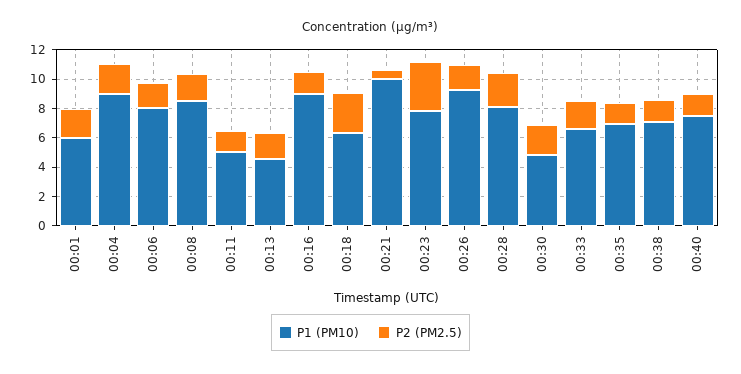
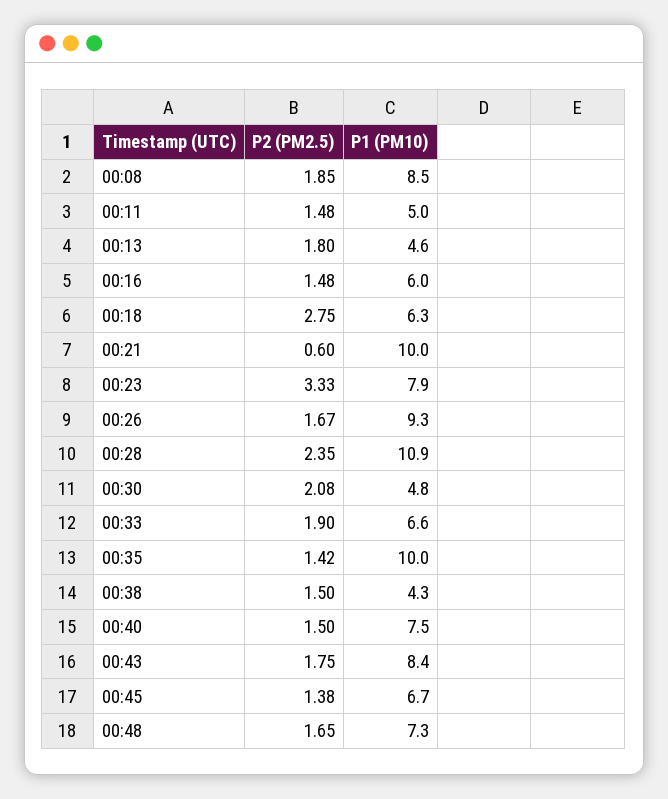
P1 (PM10), 00:01: 6 -> none
P2 (PM2.5), 00:01: 2 -> none
P1 (PM10), 00:04: 9 -> none
P2 (PM2.5), 00:04: 2 -> none
P1 (PM10), 00:06: 8 -> none
P2 (PM2.5), 00:06: 2 -> none
P1 (PM10), 00:16: 9 -> 6
P1 (PM10), 00:28: 8 -> 10.9
P1 (PM10), 00:35: 7 -> 10
P1 (PM10), 00:38: 7 -> 4.3
P2 (PM2.5), 00:43: none -> 1.75
P1 (PM10), 00:43: none -> 8.4
P2 (PM2.5), 00:45: none -> 1.38
P1 (PM10), 00:45: none -> 6.7
P2 (PM2.5), 00:48: none -> 1.65
P1 (PM10), 00:48: none -> 7.3

